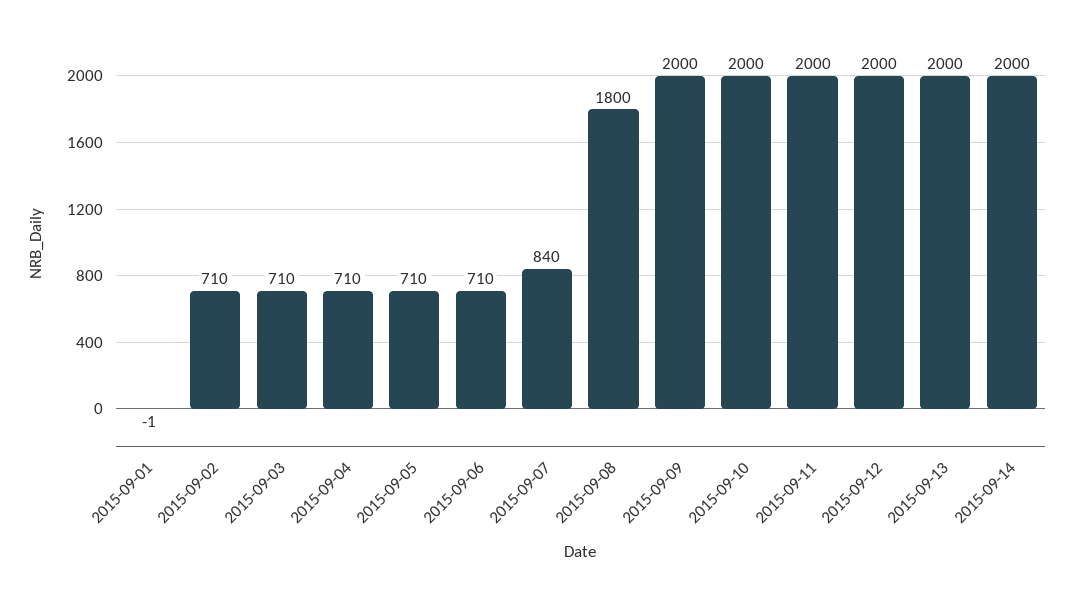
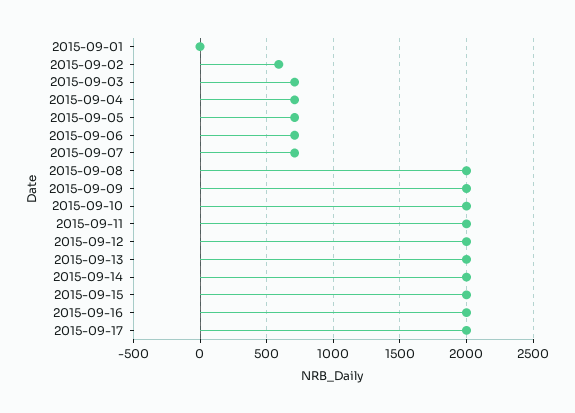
2015-09-02: 710 -> 600
2015-09-07: 840 -> 700
2015-09-08: 1800 -> 2000
2015-09-15: none -> 2000
2015-09-16: none -> 2000
2015-09-17: none -> 2000

